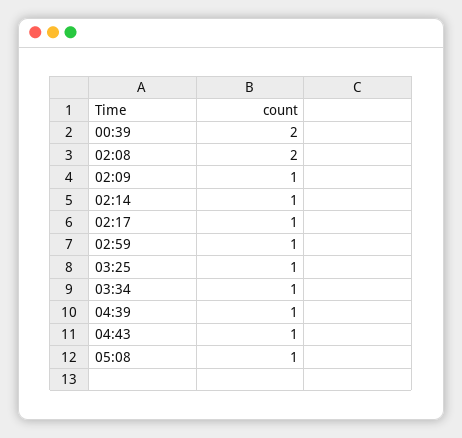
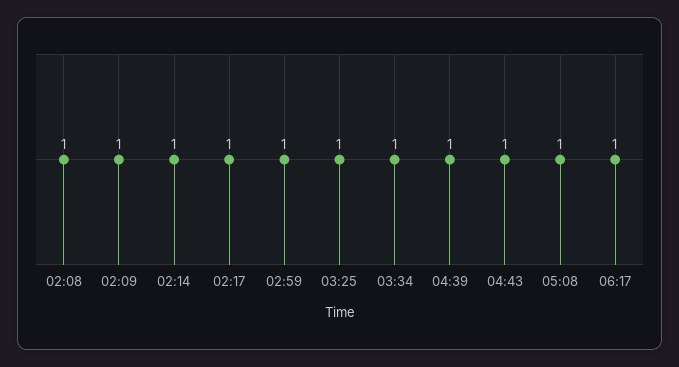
00:39: 2 -> none
02:08: 2 -> 1
06:17: none -> 1

